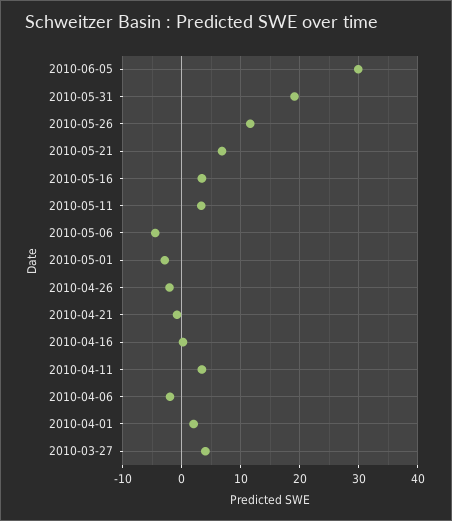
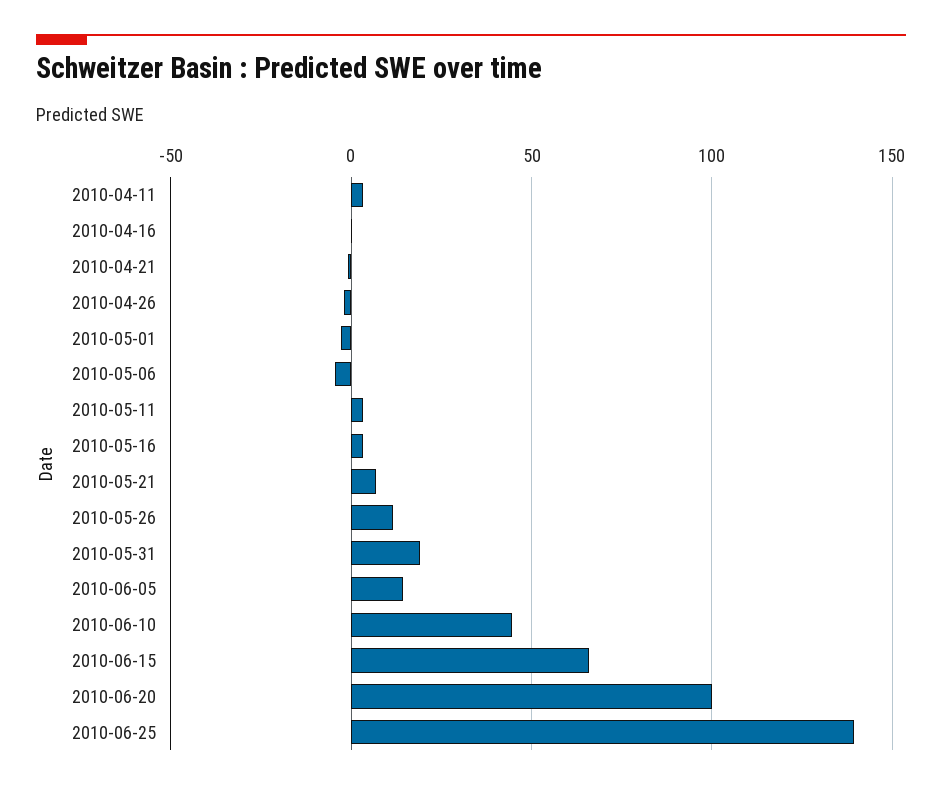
2010-06-05: 30 -> 15
2010-04-06: -2 -> none
2010-04-01: 2 -> none
2010-03-27: 4 -> none
2010-06-10: none -> 45
2010-06-15: none -> 65
2010-06-20: none -> 100
2010-06-25: none -> 140

